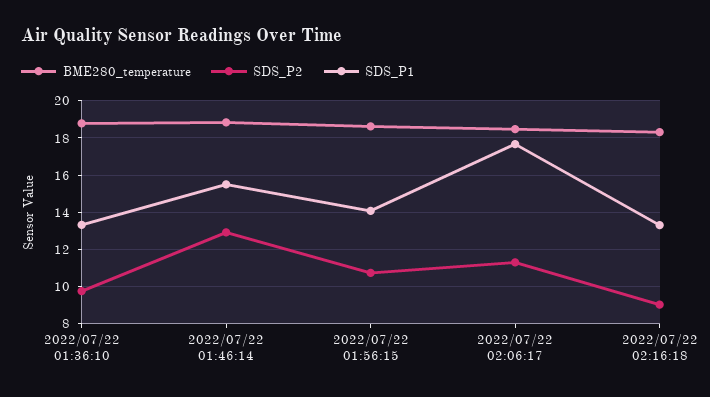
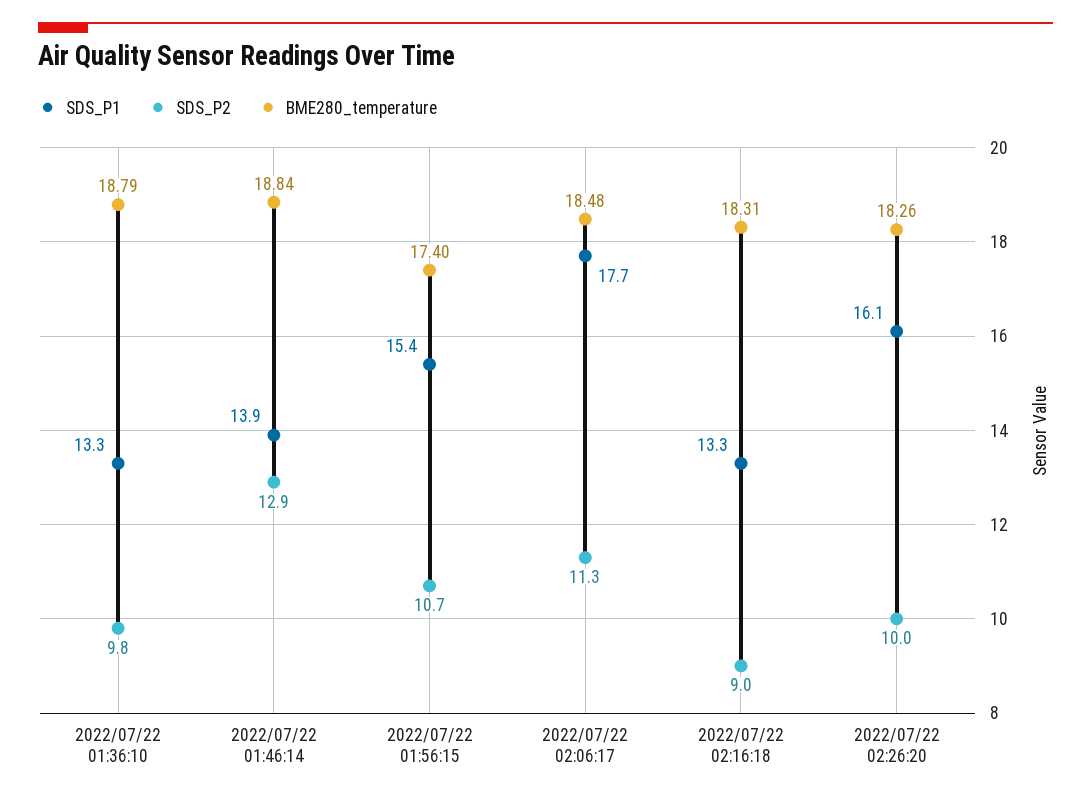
SDS_P1, 2022/07/22 01:46:14: 15.5 -> 13.9
BME280_temperature, 2022/07/22 01:56:15: 18.5 -> 17.4
SDS_P1, 2022/07/22 01:56:15: 14 -> 15.4
SDS_P1, 2022/07/22 02:26:20: none -> 16.1
SDS_P2, 2022/07/22 02:26:20: none -> 10
BME280_temperature, 2022/07/22 02:26:20: none -> 18.26

